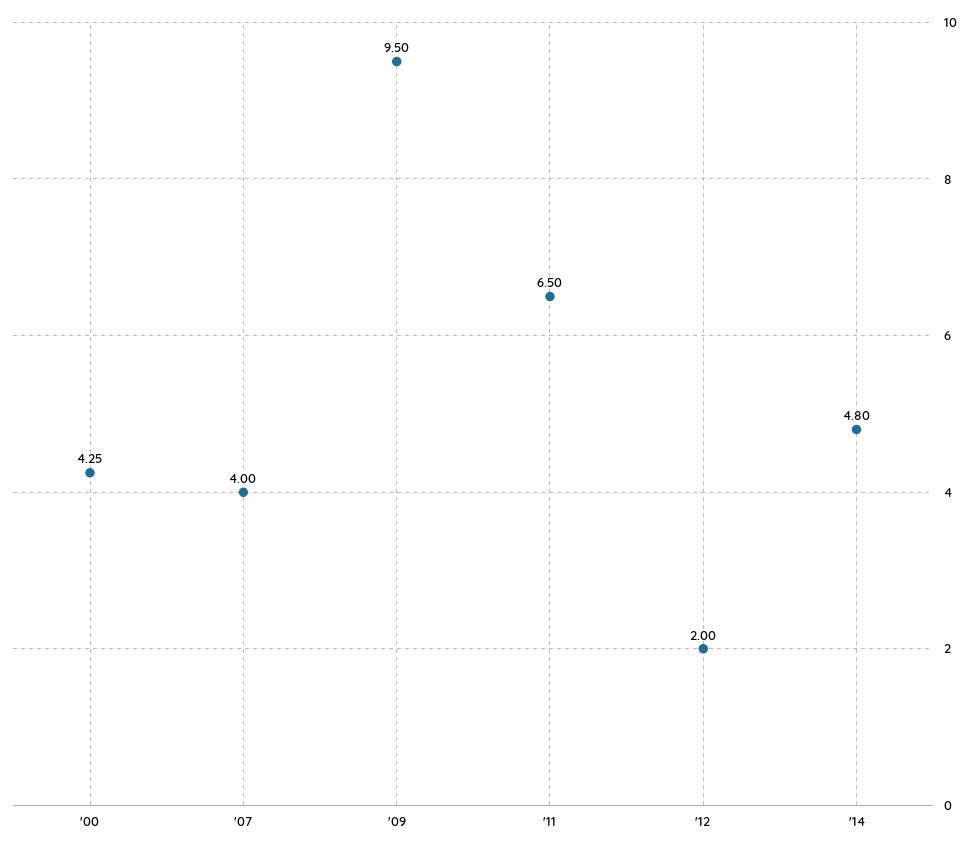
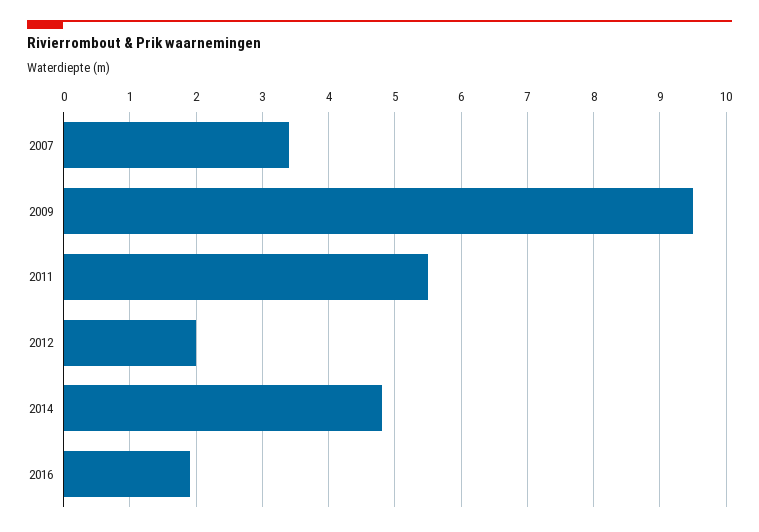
'00: 4.25 -> none
'07: 4 -> 3.4
'11: 6.5 -> 5.5
2016: none -> 1.9

